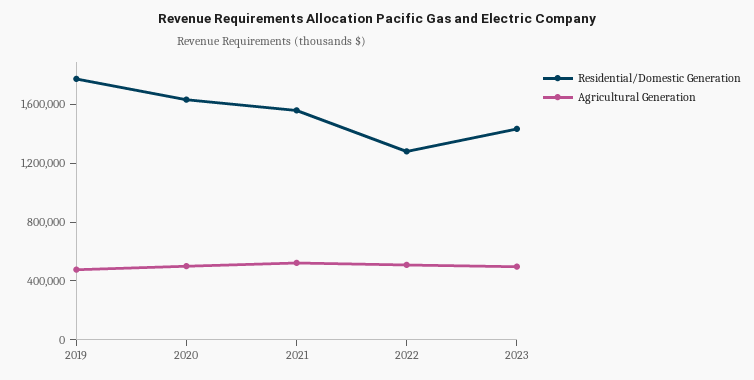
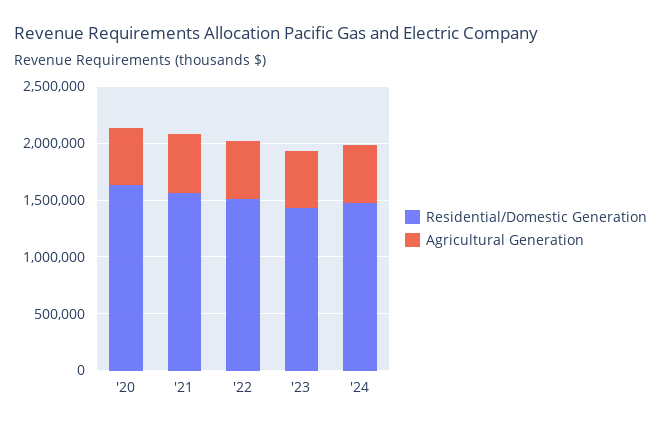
Residential/Domestic Generation, 2019: 1800000 -> none
Agricultural Generation, 2019: 500000 -> none
Residential/Domestic Generation, 2022: 1300000 -> 1500000
Residential/Domestic Generation, '24: none -> 1500000
Agricultural Generation, '24: none -> 500000

